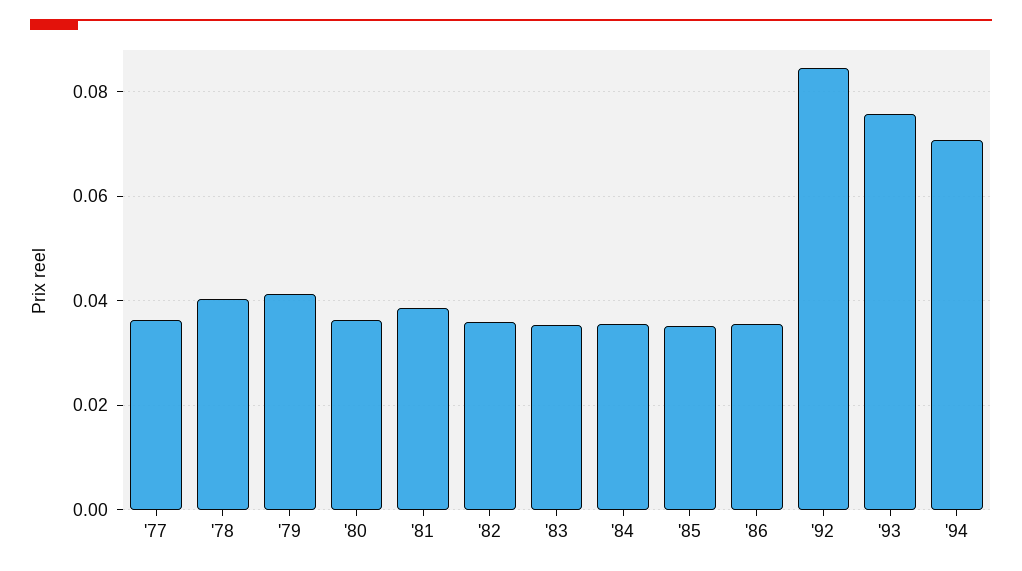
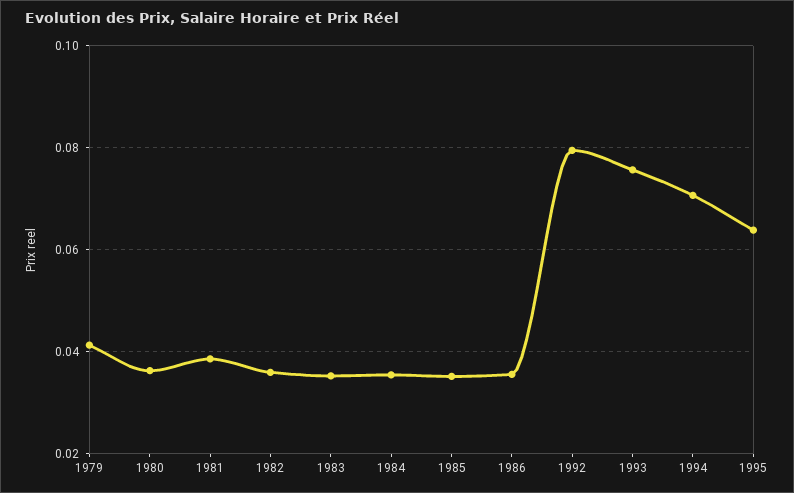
'77: 0.036 -> none
'78: 0.04 -> none
'92: 0.084 -> 0.08
1995: none -> 0.064

